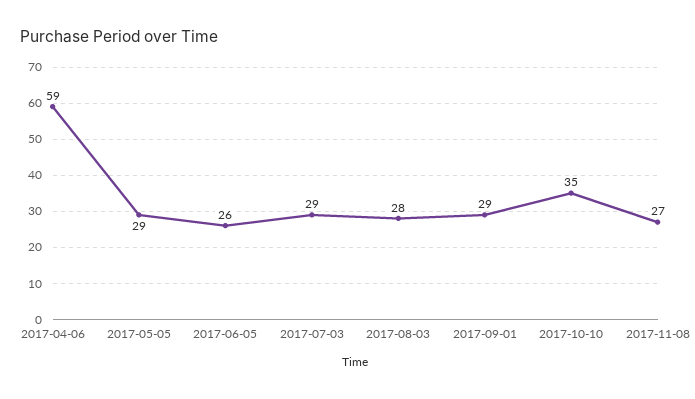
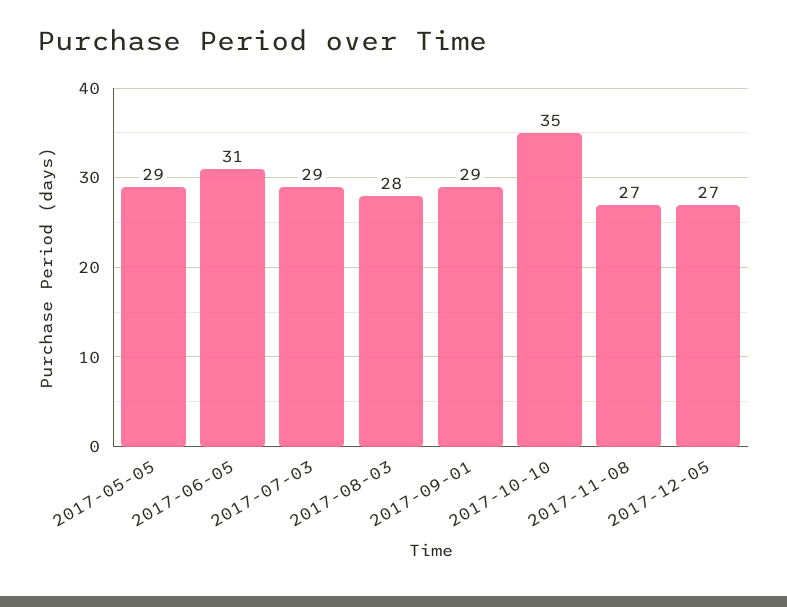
2017-04-06: 59 -> none
2017-06-05: 26 -> 31
2017-12-05: none -> 27

